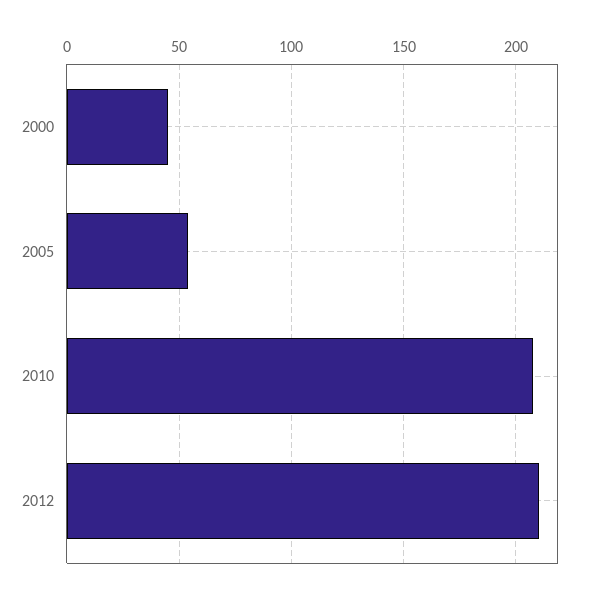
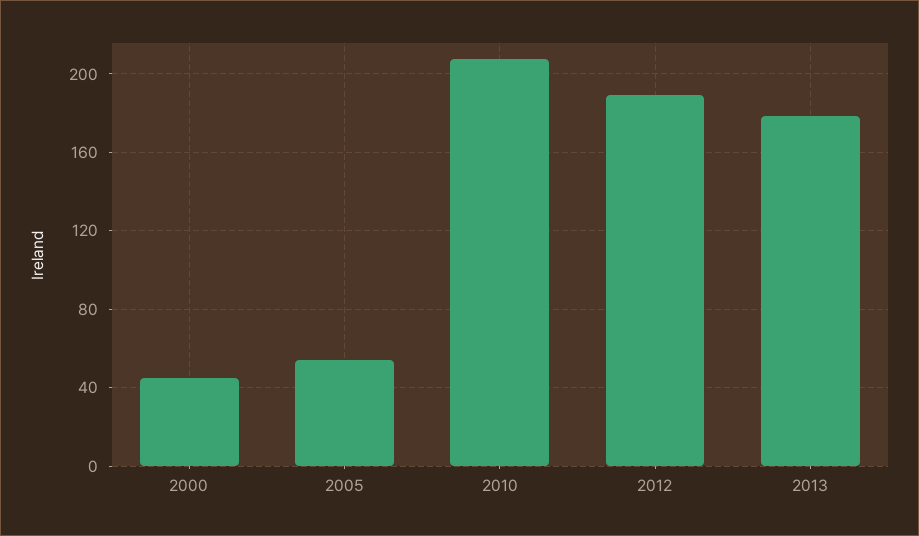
2012: 210 -> 190
2013: none -> 180

